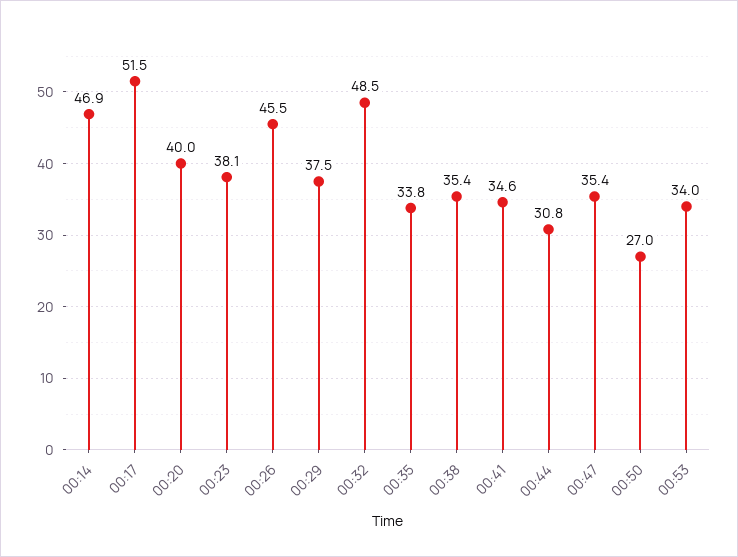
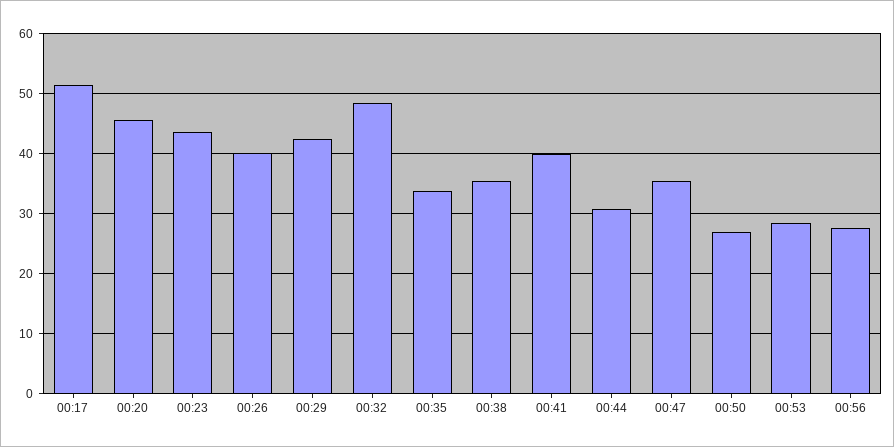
00:14: 46.9 -> none
00:20: 40 -> 46
00:23: 38.1 -> 44
00:26: 45.5 -> 40
00:29: 37.5 -> 42
00:41: 34.6 -> 40
00:53: 34 -> 28
00:56: none -> 28

